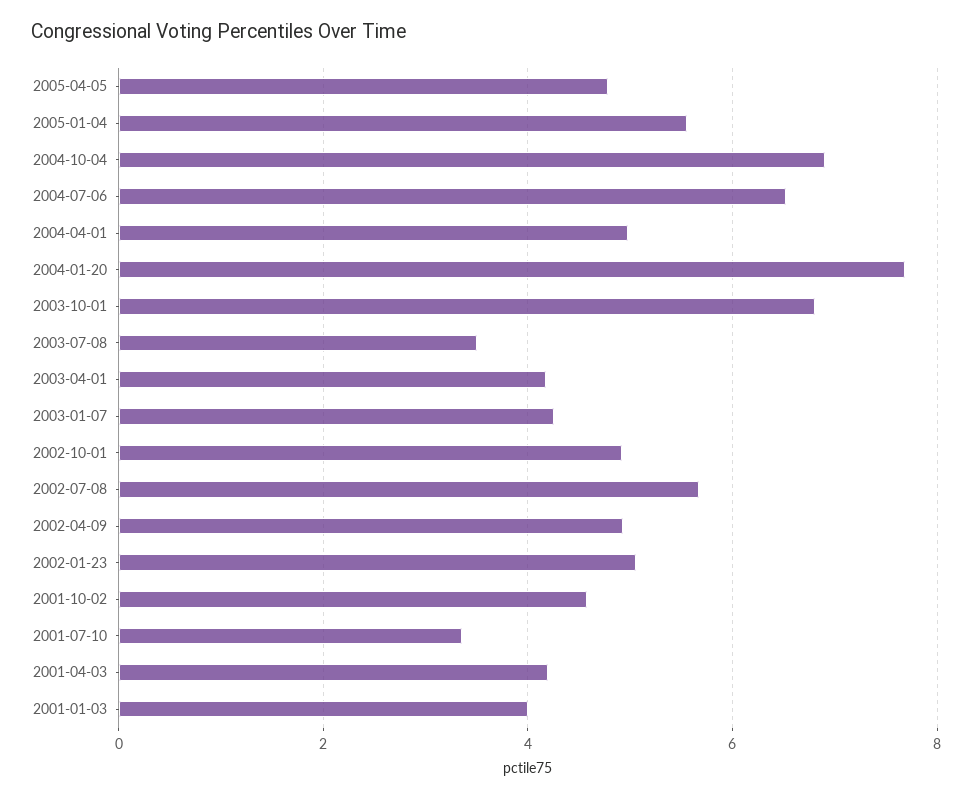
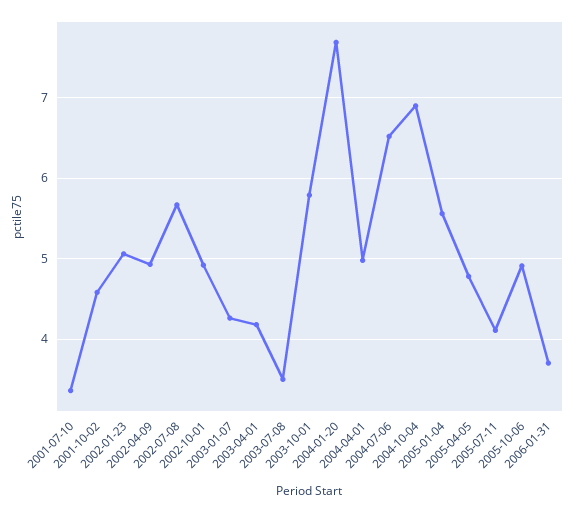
2003-10-01: 6.8 -> 5.8
2001-04-03: 4.2 -> none
2001-01-03: 4 -> none
2005-07-11: none -> 4.1
2005-10-06: none -> 4.9
2006-01-31: none -> 3.7

